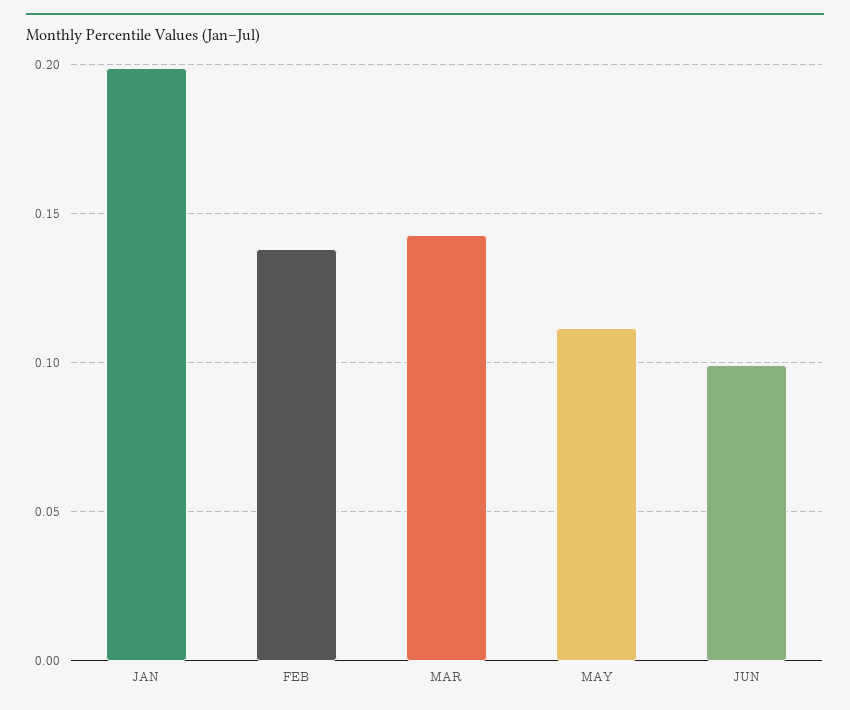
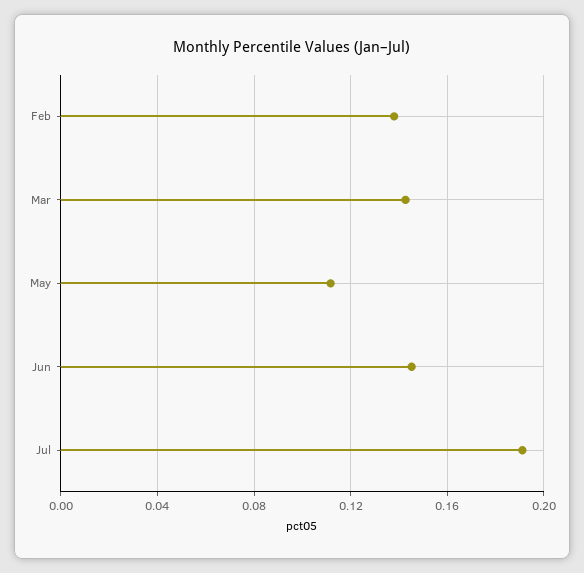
JAN: 0.2 -> none
JUN: 0.1 -> 0.145
Jul: none -> 0.19

